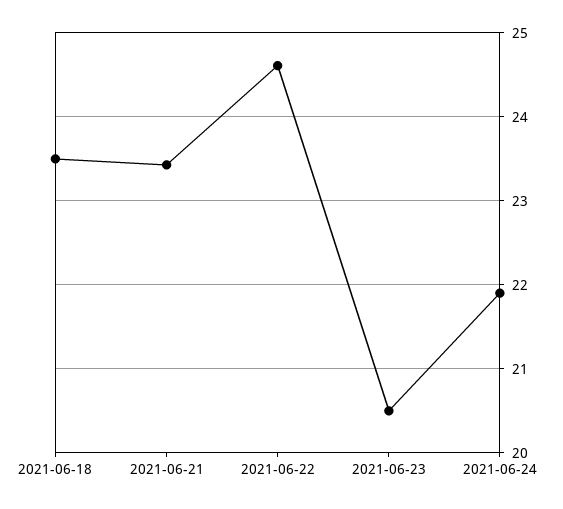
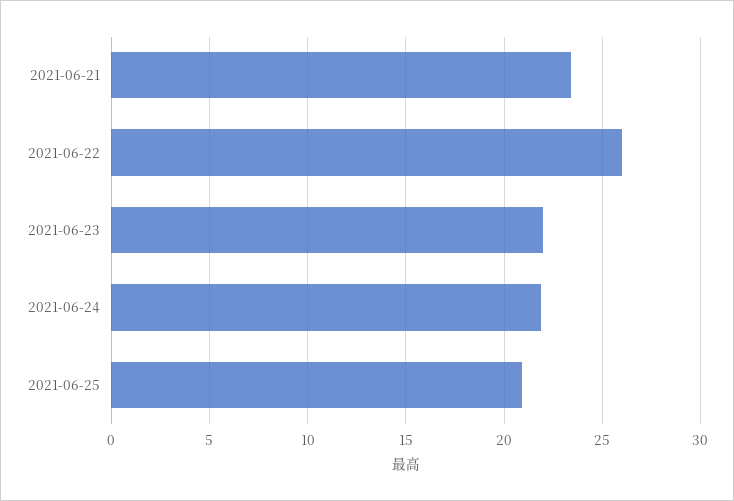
2021-06-18: 23.5 -> none
2021-06-22: 24.6 -> 26
2021-06-23: 20.5 -> 22
2021-06-25: none -> 21

